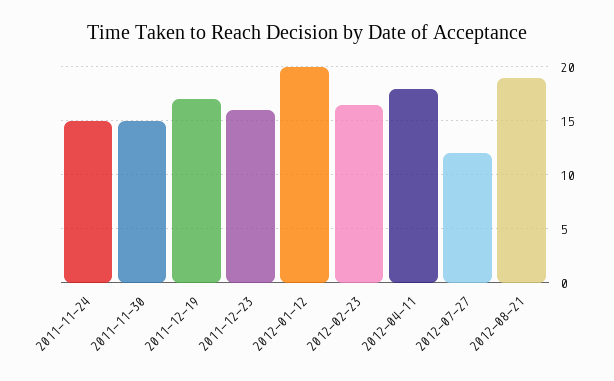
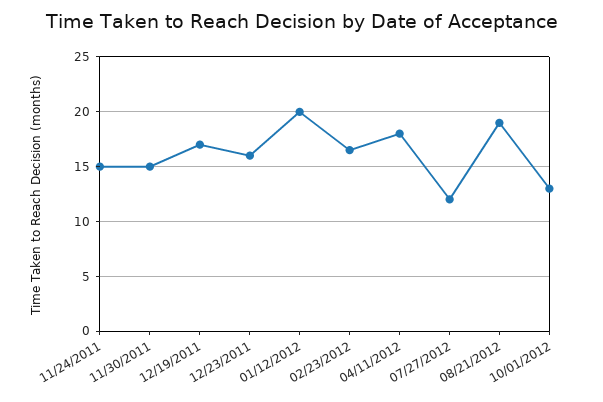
10/01/2012: none -> 13

